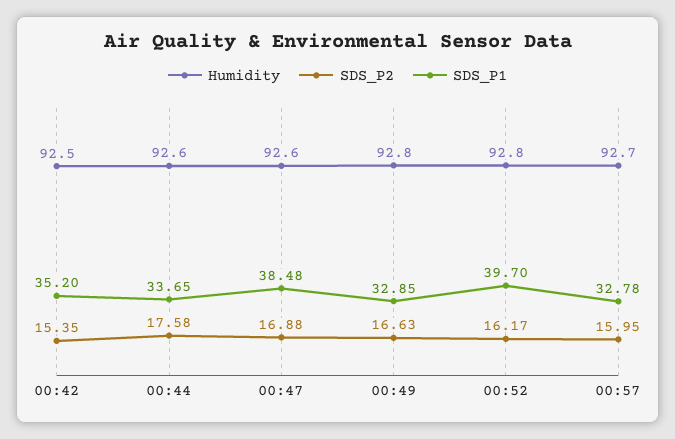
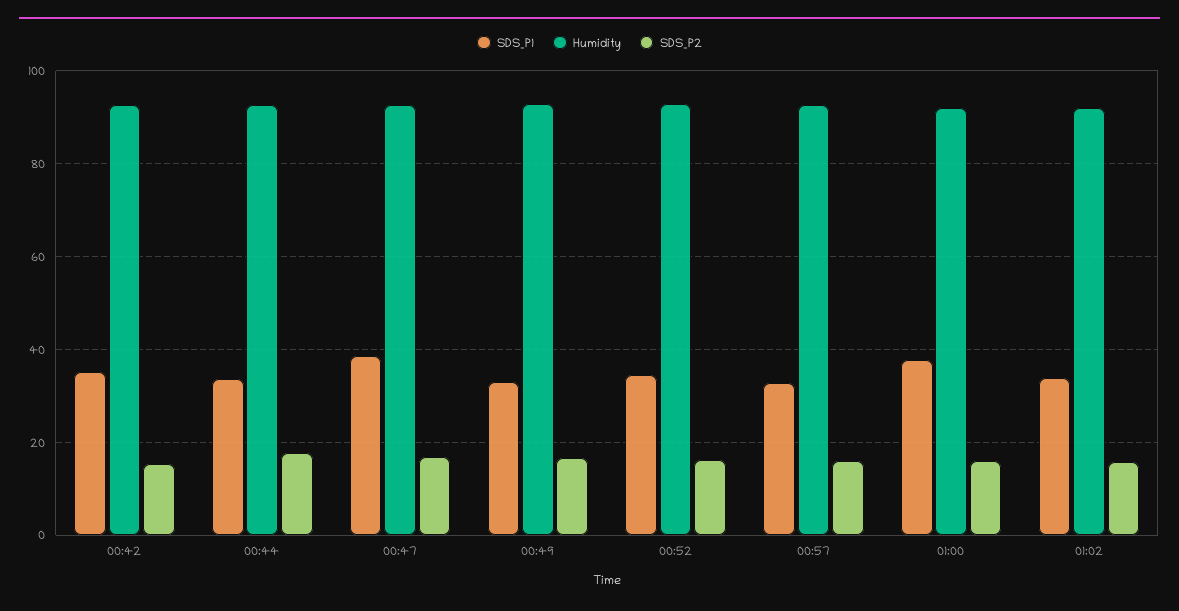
SDS_P1, 00:52: 39.7 -> 34
SDS_P1, 01:00: none -> 38
Humidity, 01:00: none -> 92
SDS_P2, 01:00: none -> 16
SDS_P1, 01:02: none -> 34
Humidity, 01:02: none -> 92
SDS_P2, 01:02: none -> 16

